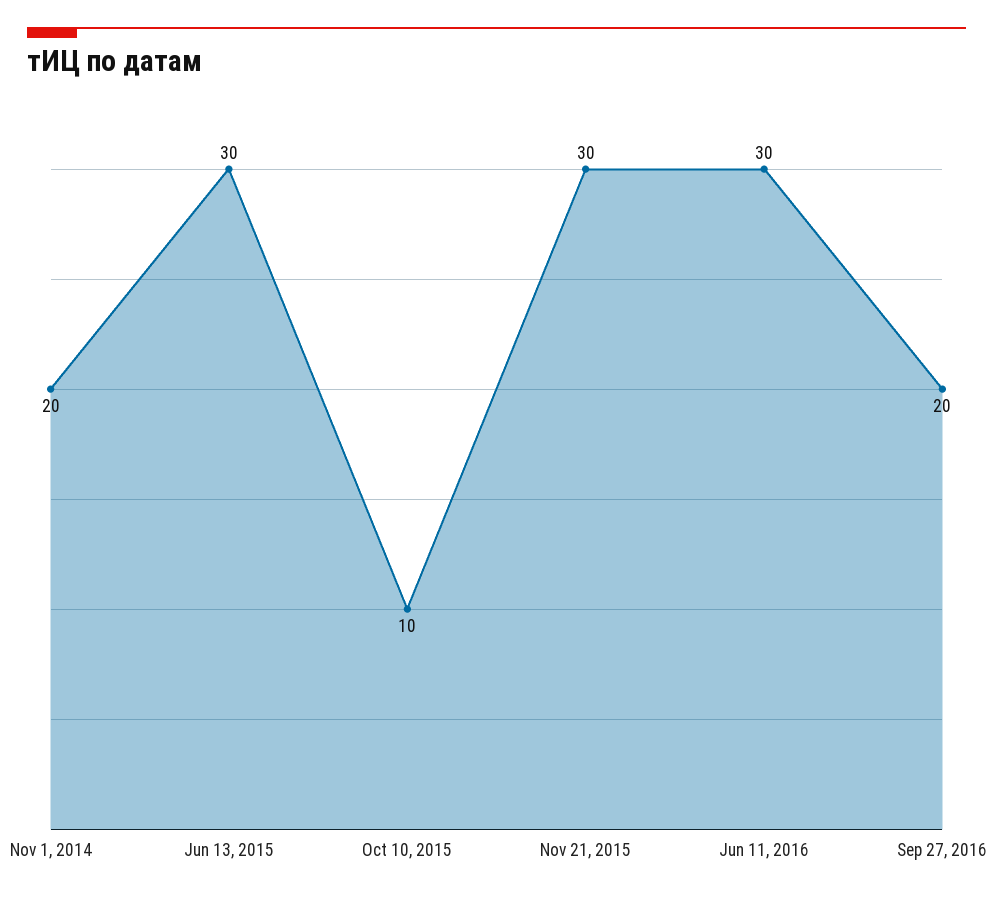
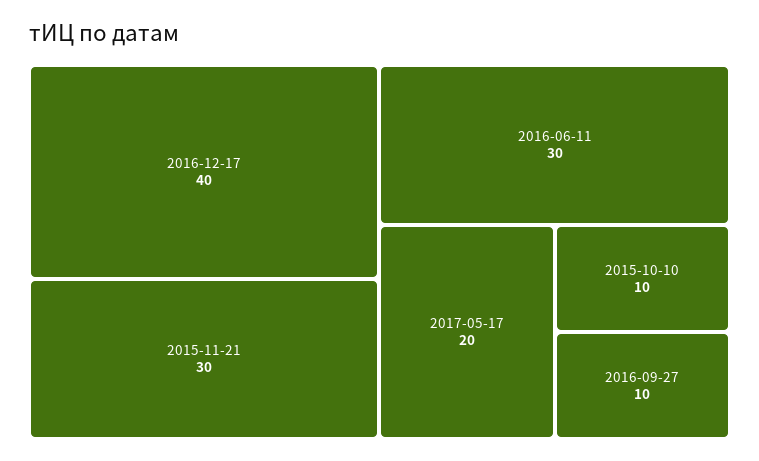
Nov 1, 2014: 20 -> none
Jun 13, 2015: 30 -> none
Sep 27, 2016: 20 -> 10
2016-12-17: none -> 40
2017-05-17: none -> 20

